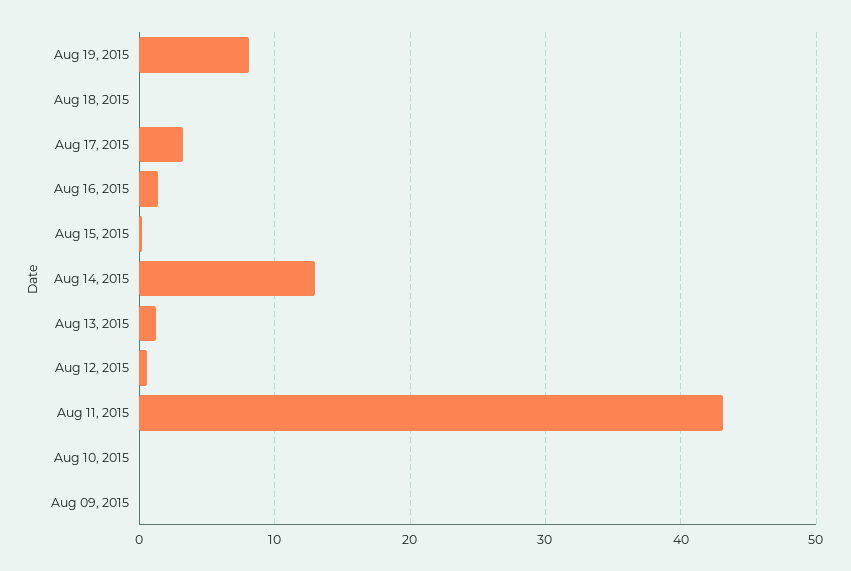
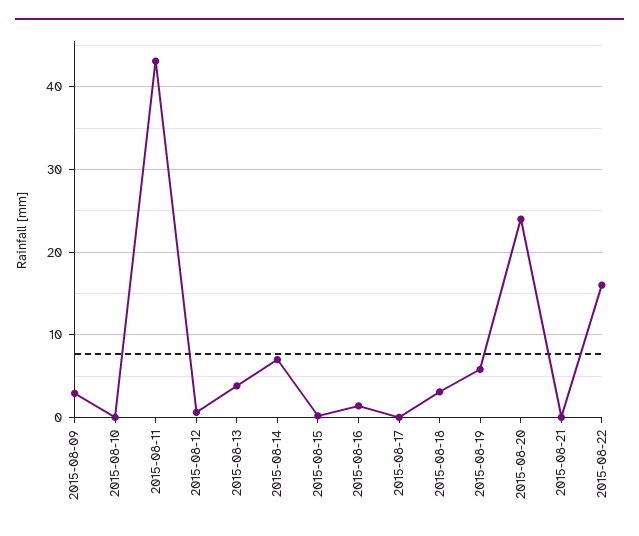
Aug 19, 2015: 8 -> 6
Aug 18, 2015: 0 -> 3
Aug 17, 2015: 3 -> 0
Aug 14, 2015: 13 -> 7
Aug 13, 2015: 1 -> 4
Aug 09, 2015: 0 -> 3
2015-08-20: none -> 24
2015-08-21: none -> 0
2015-08-22: none -> 16

